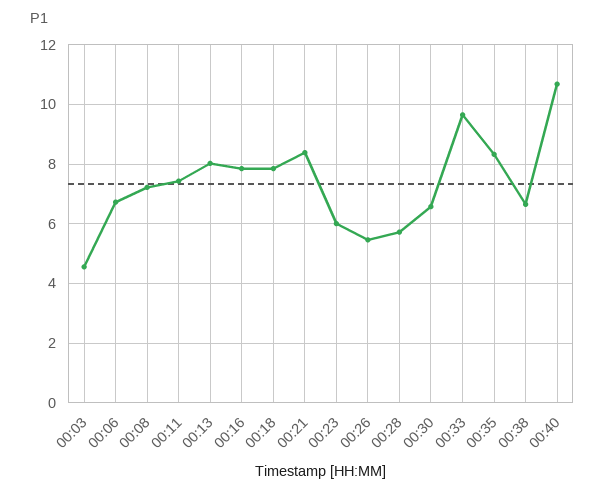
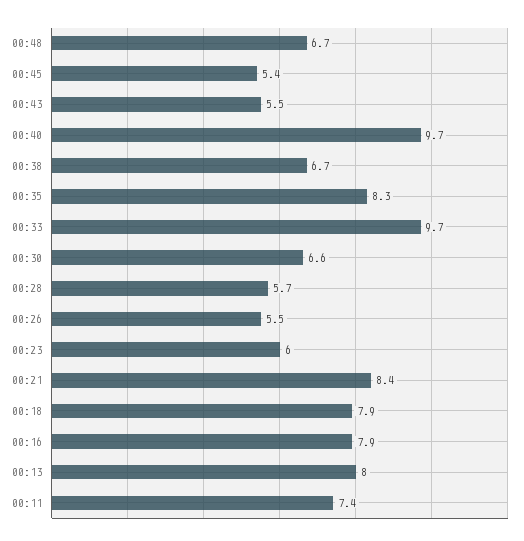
00:03: 4.5 -> none
00:06: 6.75 -> none
00:08: 7.25 -> none
00:40: 10.75 -> 9.7
00:48: none -> 6.7
00:45: none -> 5.4
00:43: none -> 5.5

